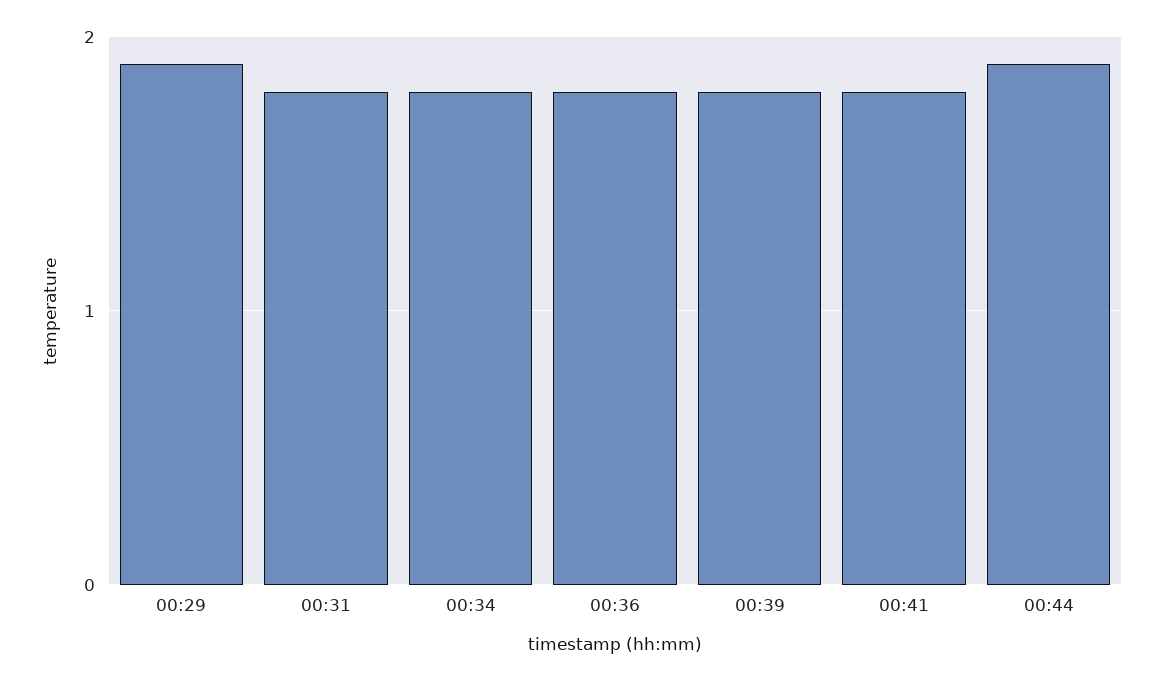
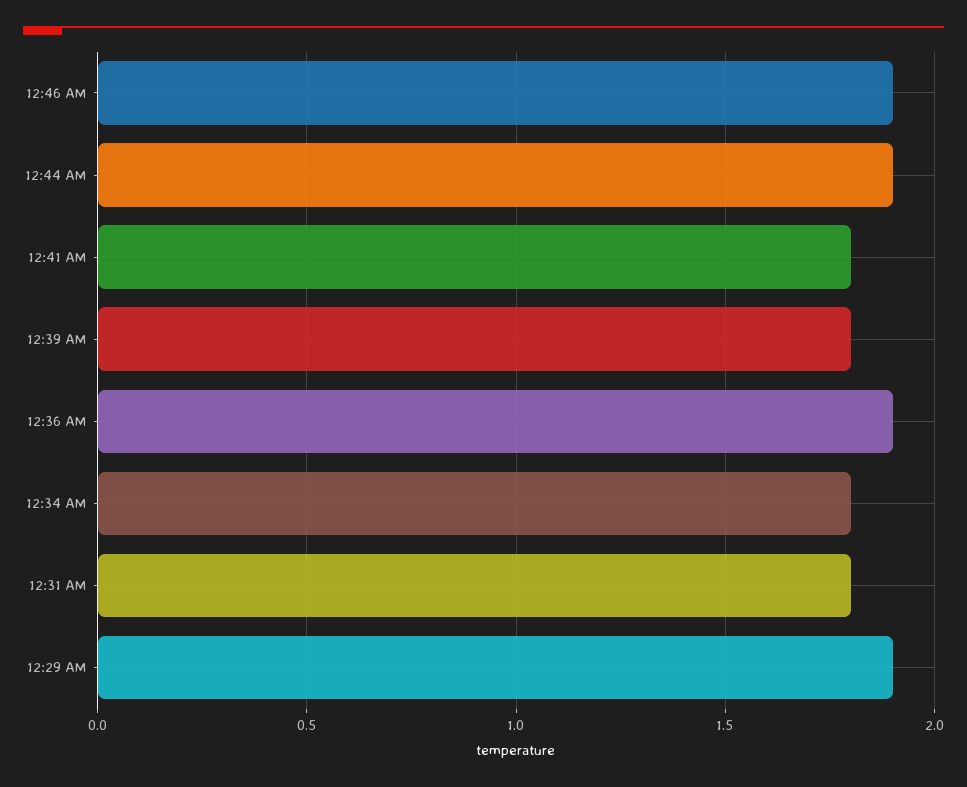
00:36: 1.8 -> 1.9
12:46 AM: none -> 1.9

